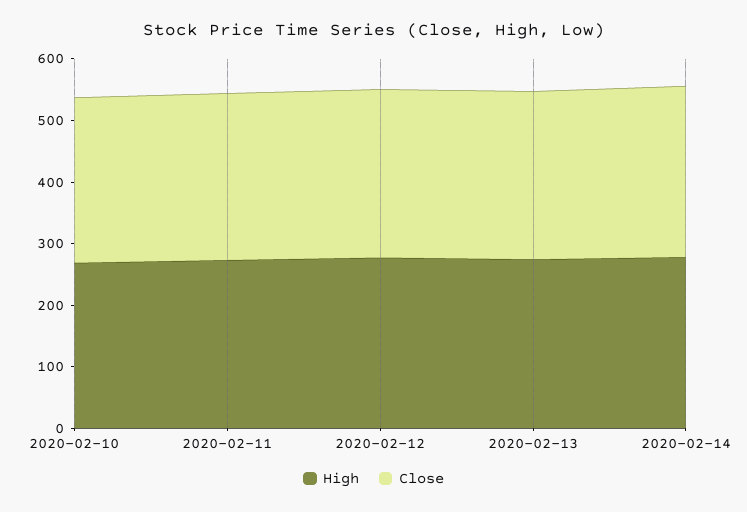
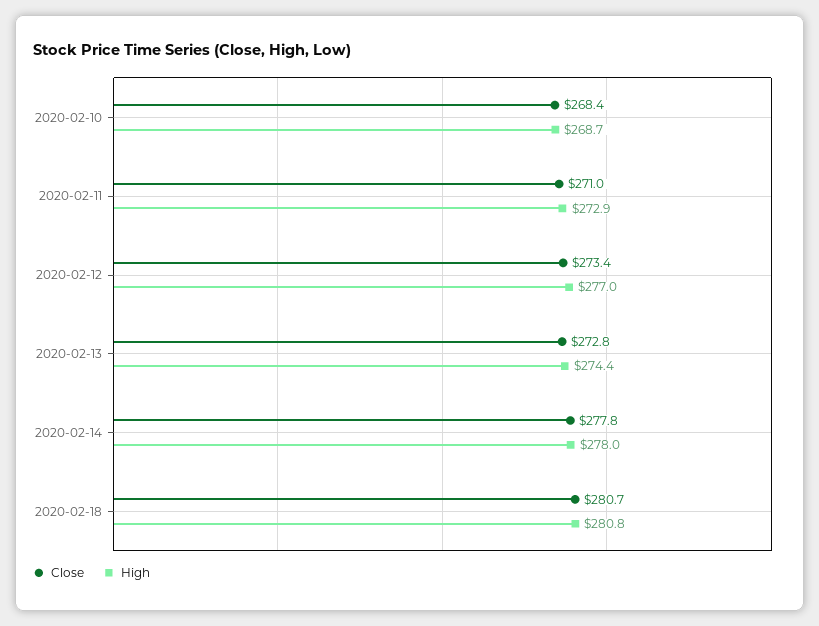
Close, 2020-02-18: none -> 280.7
High, 2020-02-18: none -> 280.8

